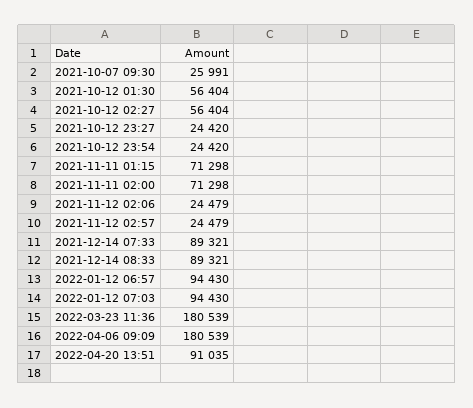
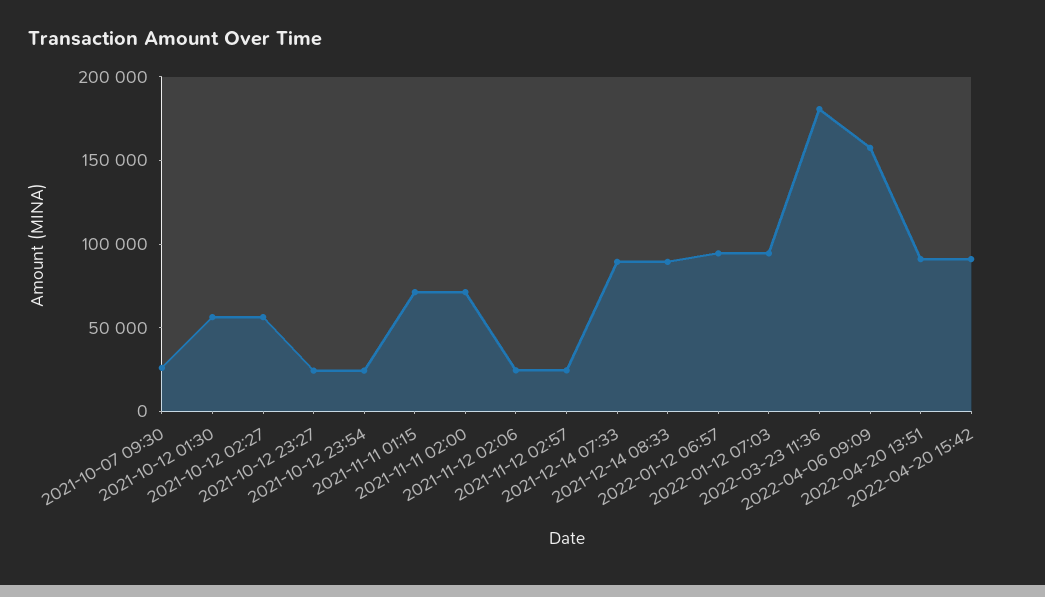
2022-04-06 09:09: 180539 -> 160000
2022-04-20 15:42: none -> 90000

